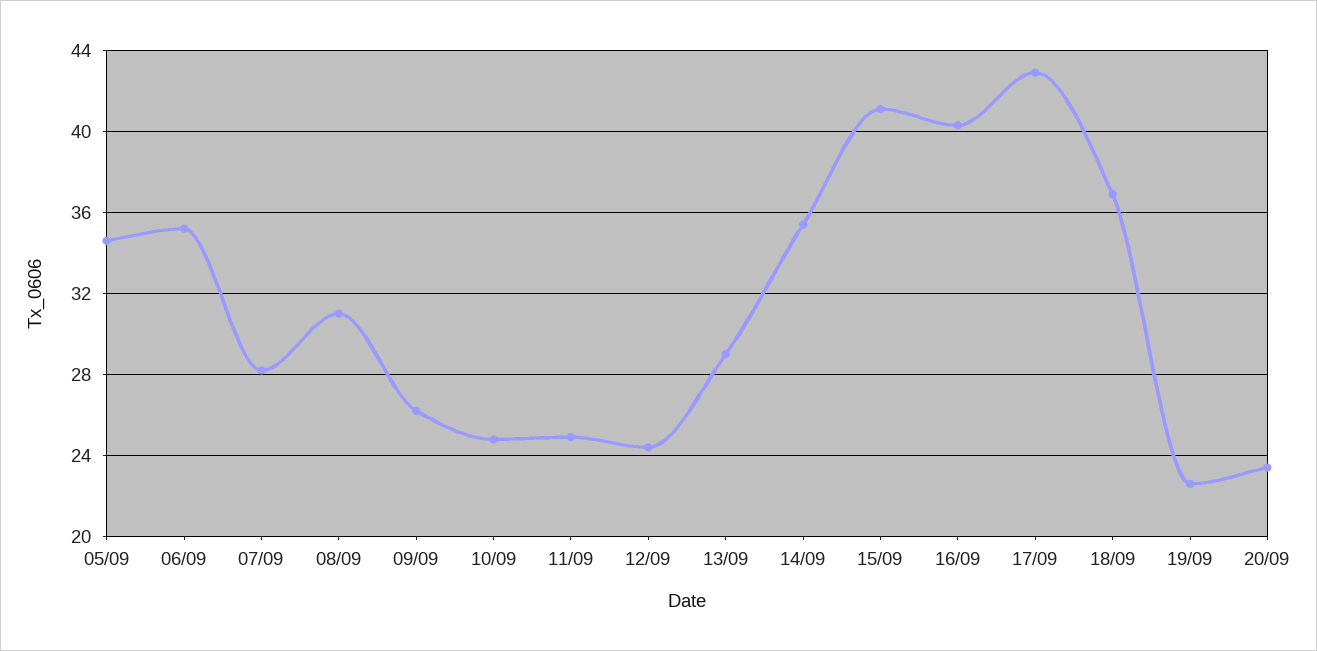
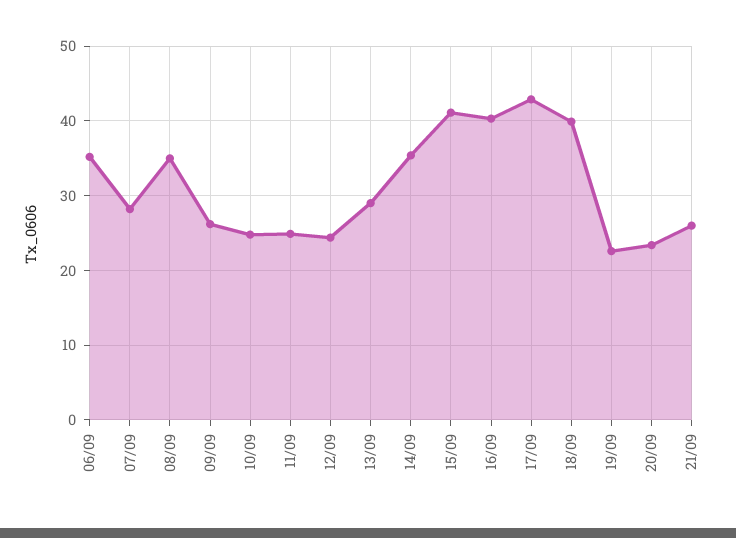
05/09: 34.5 -> none
08/09: 31 -> 35
18/09: 37 -> 40
21/09: none -> 26

